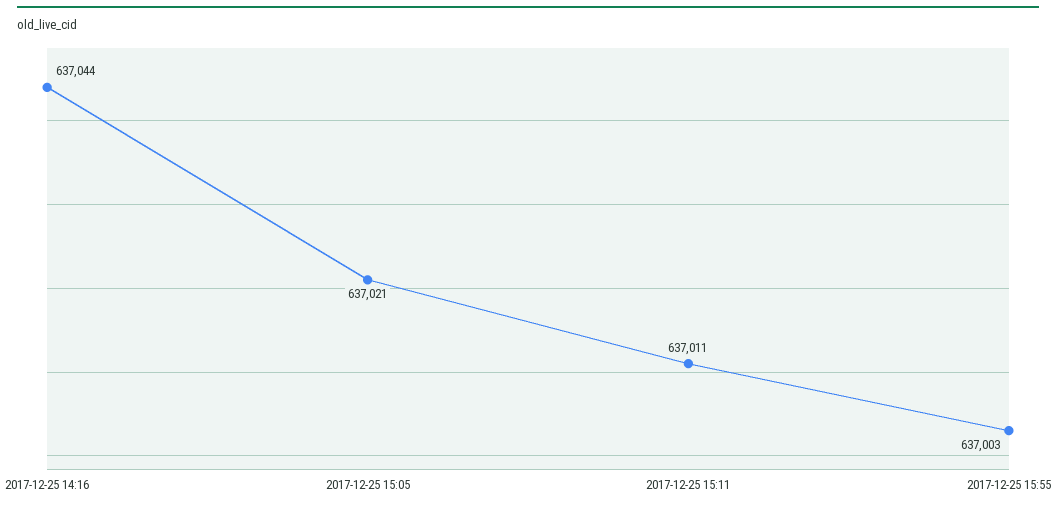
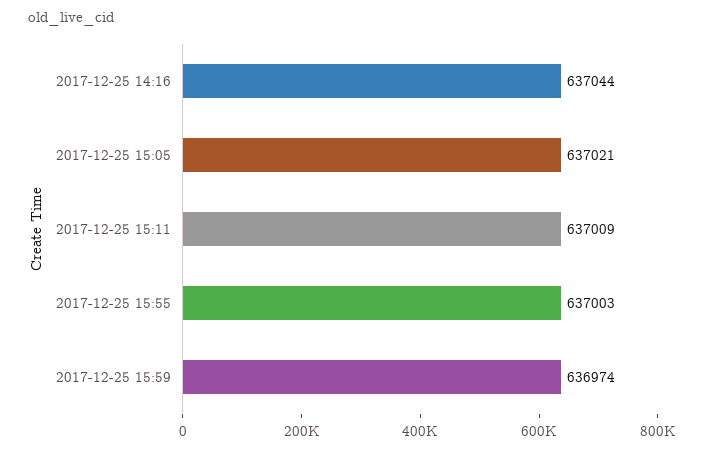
2017-12-25 15:11: 637011 -> 637009
2017-12-25 15:59: none -> 636974

